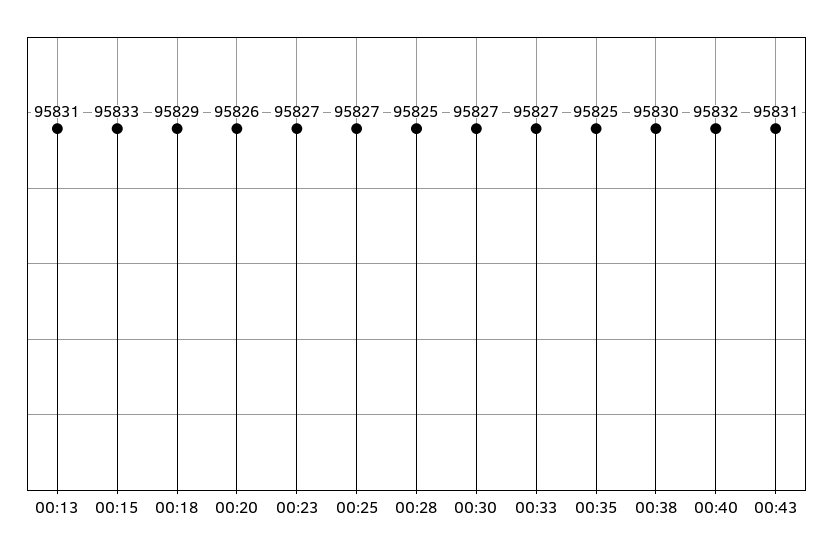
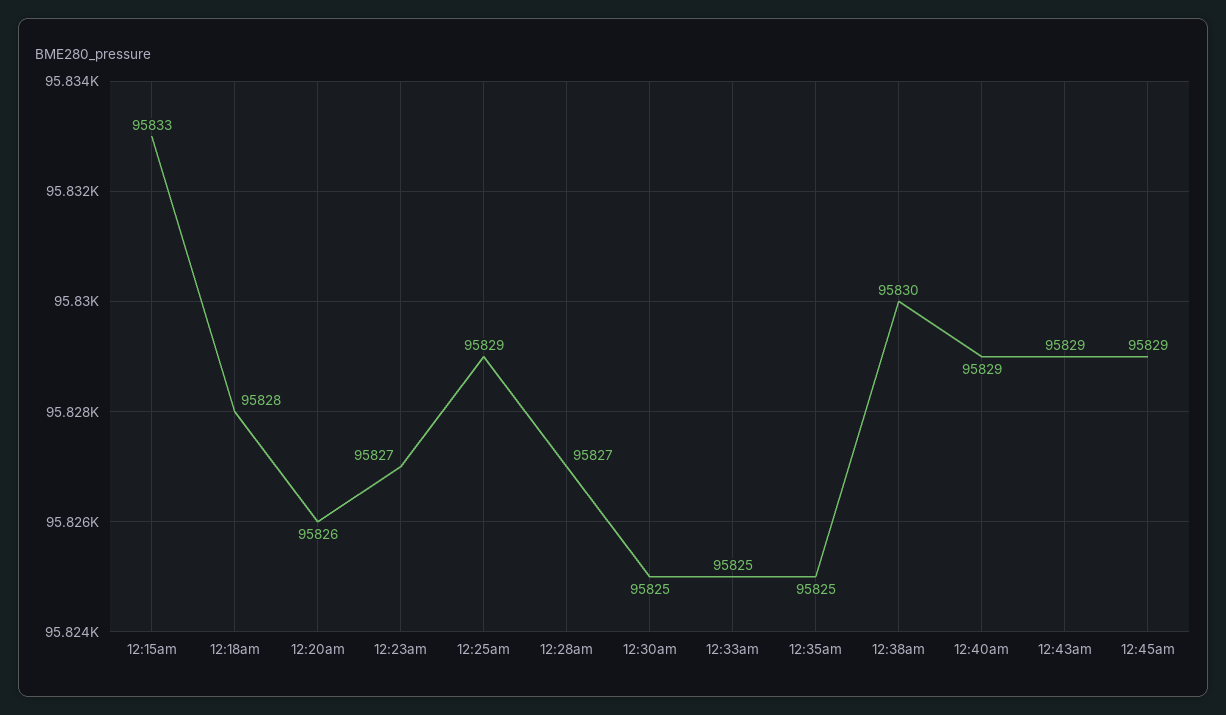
00:13: 95831 -> none
00:18: 95829 -> 95828
00:25: 95827 -> 95829
00:28: 95825 -> 95827
00:30: 95827 -> 95825
00:33: 95827 -> 95825
00:40: 95832 -> 95829
00:43: 95831 -> 95829
12:45am: none -> 95829

